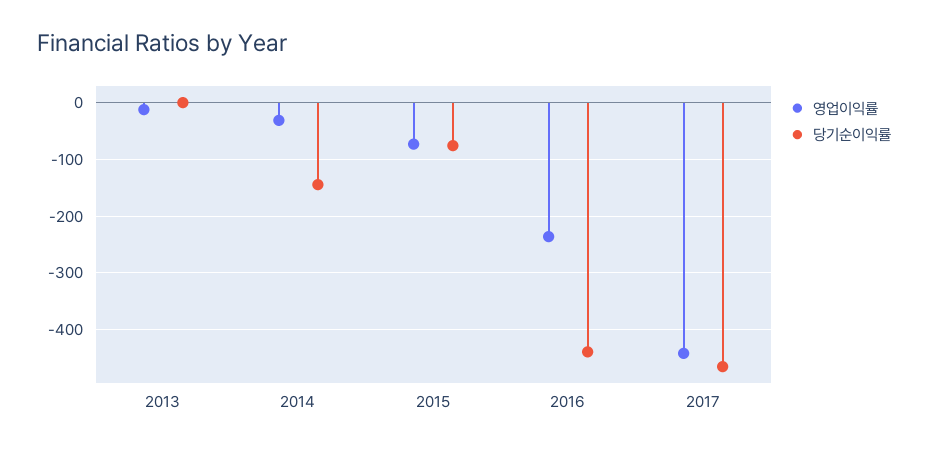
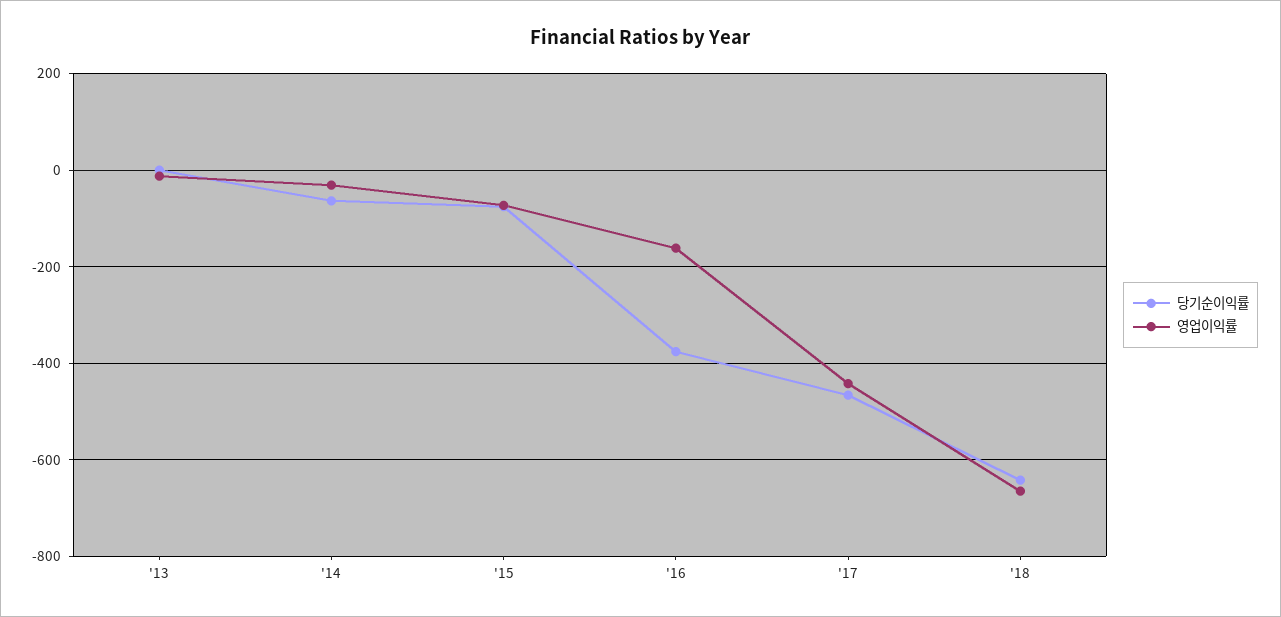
당기순이익률, 2014: -140 -> -60
영업이익률, 2016: -240 -> -160
당기순이익률, 2016: -440 -> -380
당기순이익률, '18: none -> -640
영업이익률, '18: none -> -660

